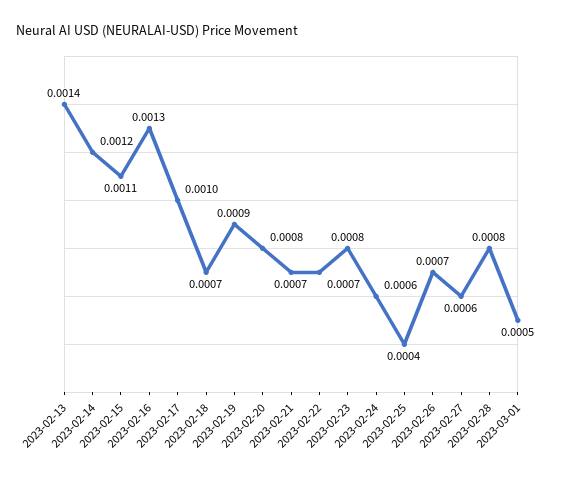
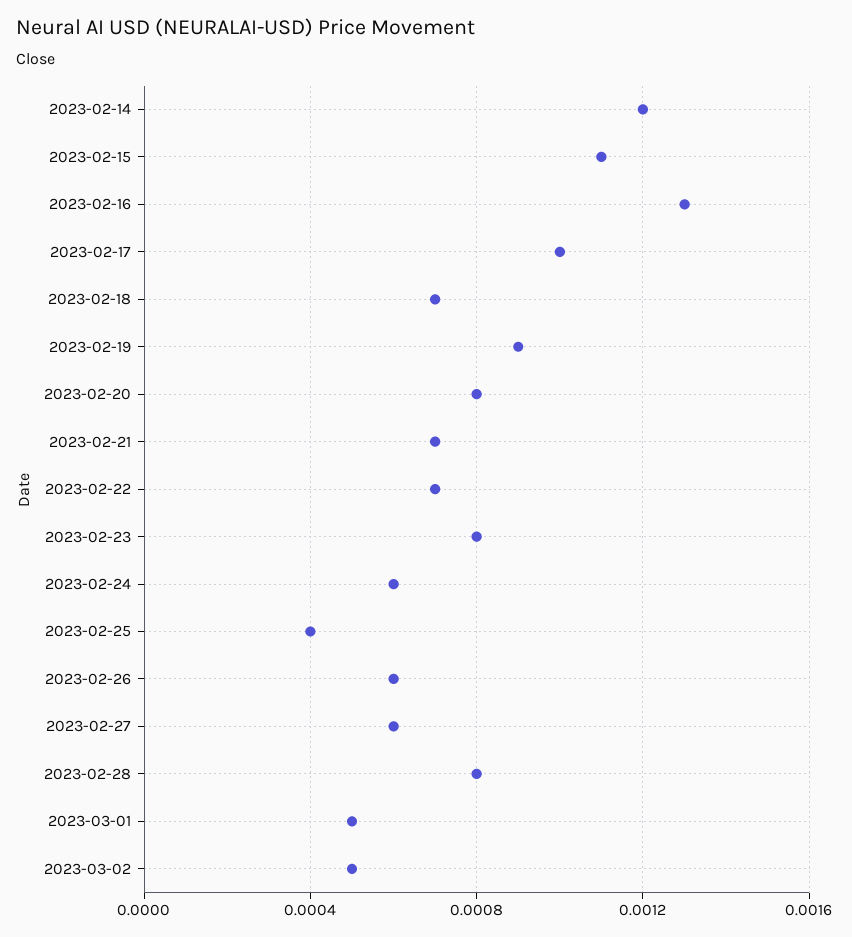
2023-02-13: 0.0014 -> none
2023-02-26: 0.0007 -> 0.0006
2023-03-02: none -> 0.0005

